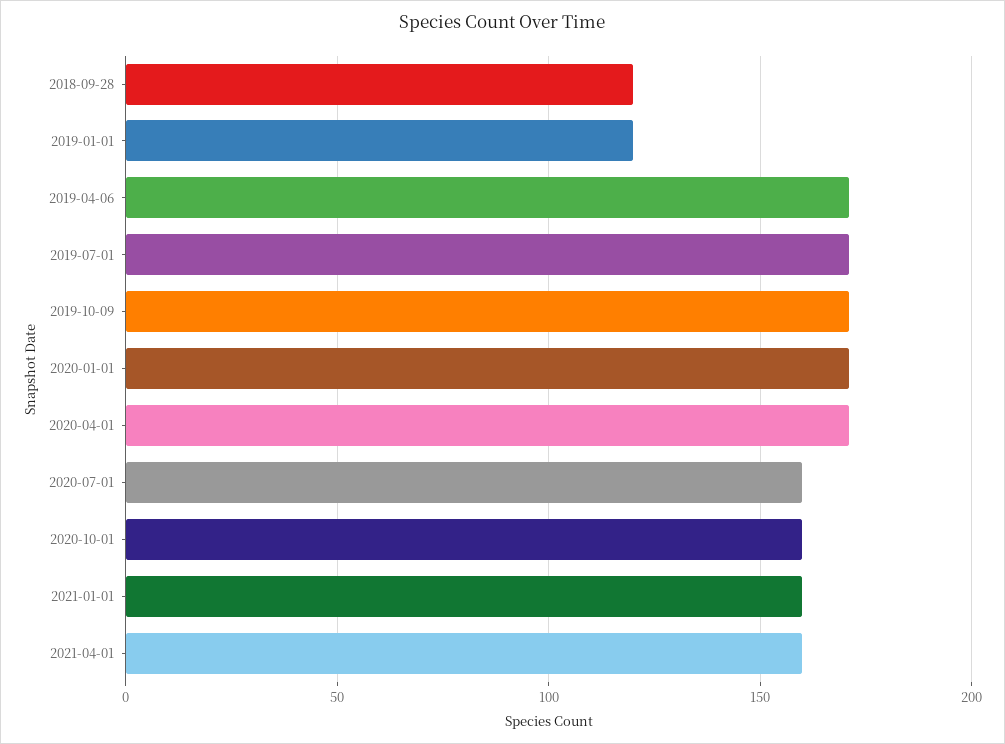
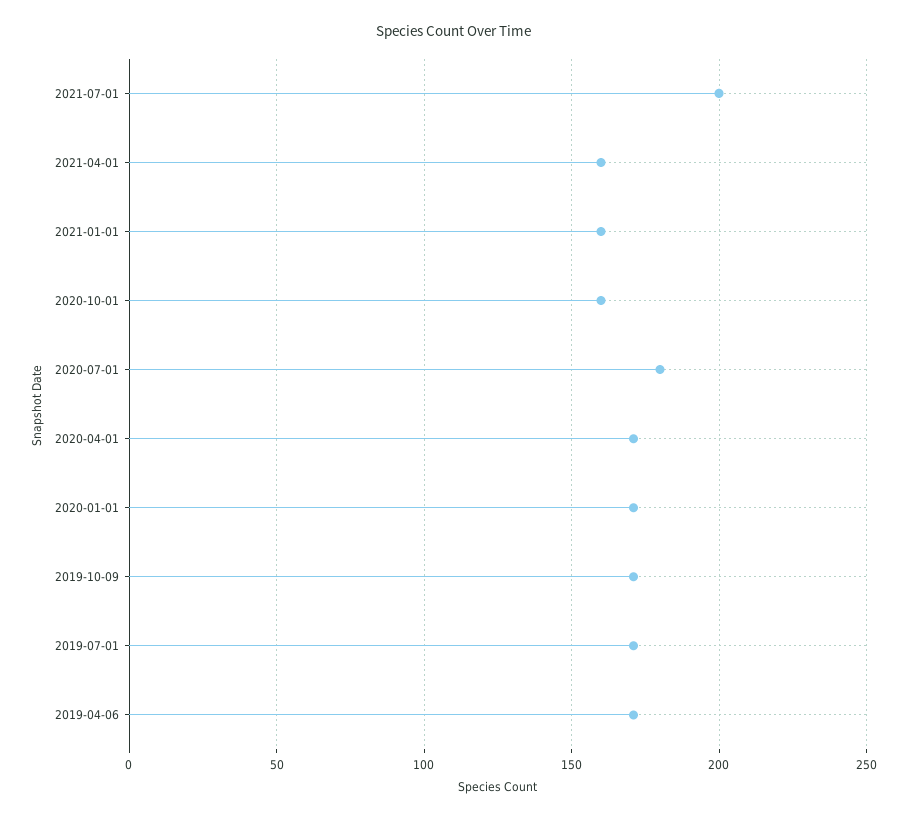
2018-09-28: 120 -> none
2019-01-01: 120 -> none
2020-07-01: 160 -> 180
2021-07-01: none -> 200

